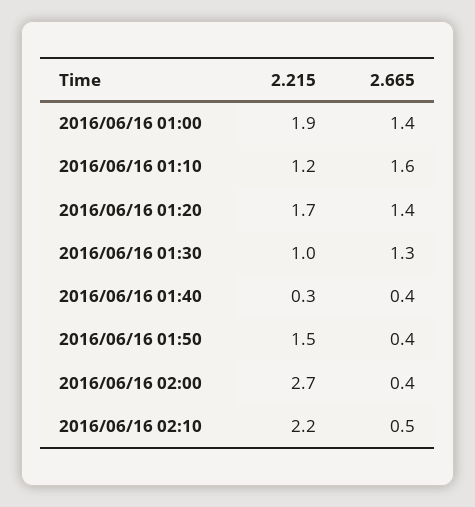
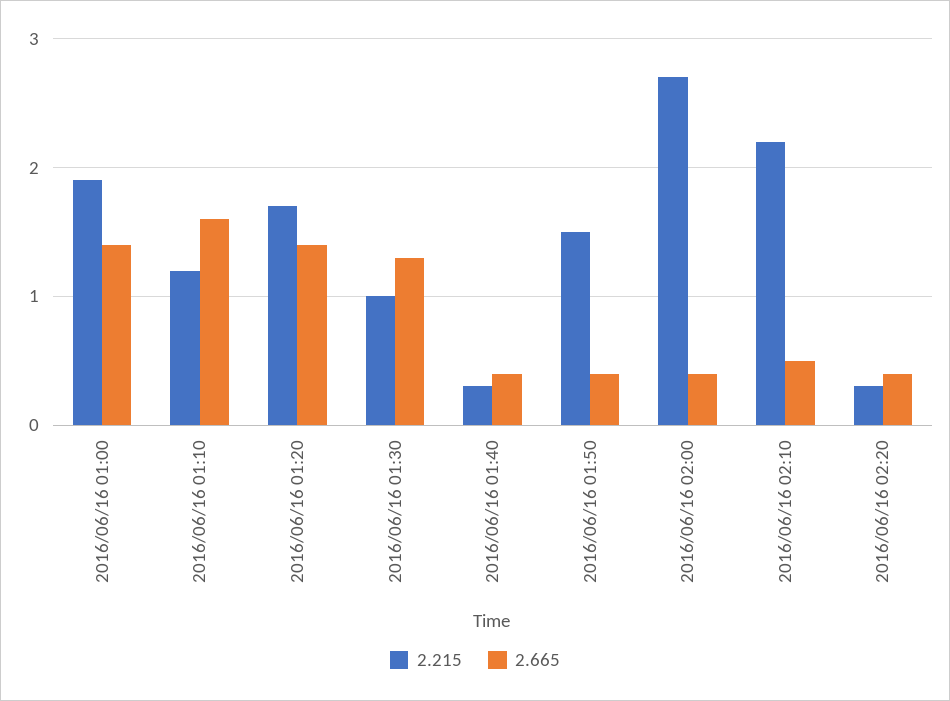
2.215, 2016/06/16 02:20: none -> 0.3
2.665, 2016/06/16 02:20: none -> 0.4

